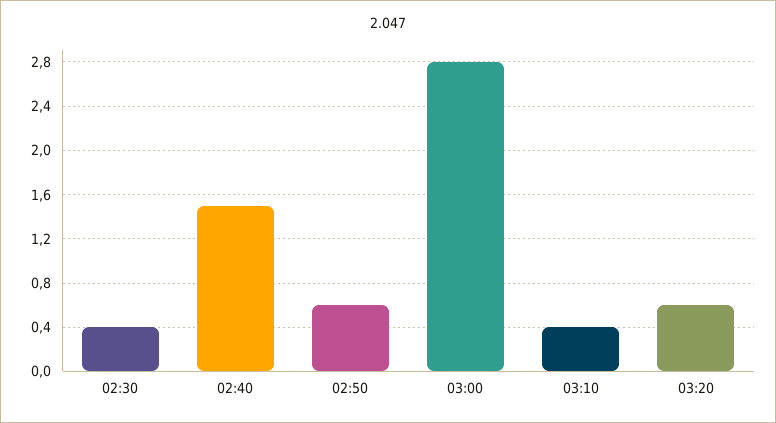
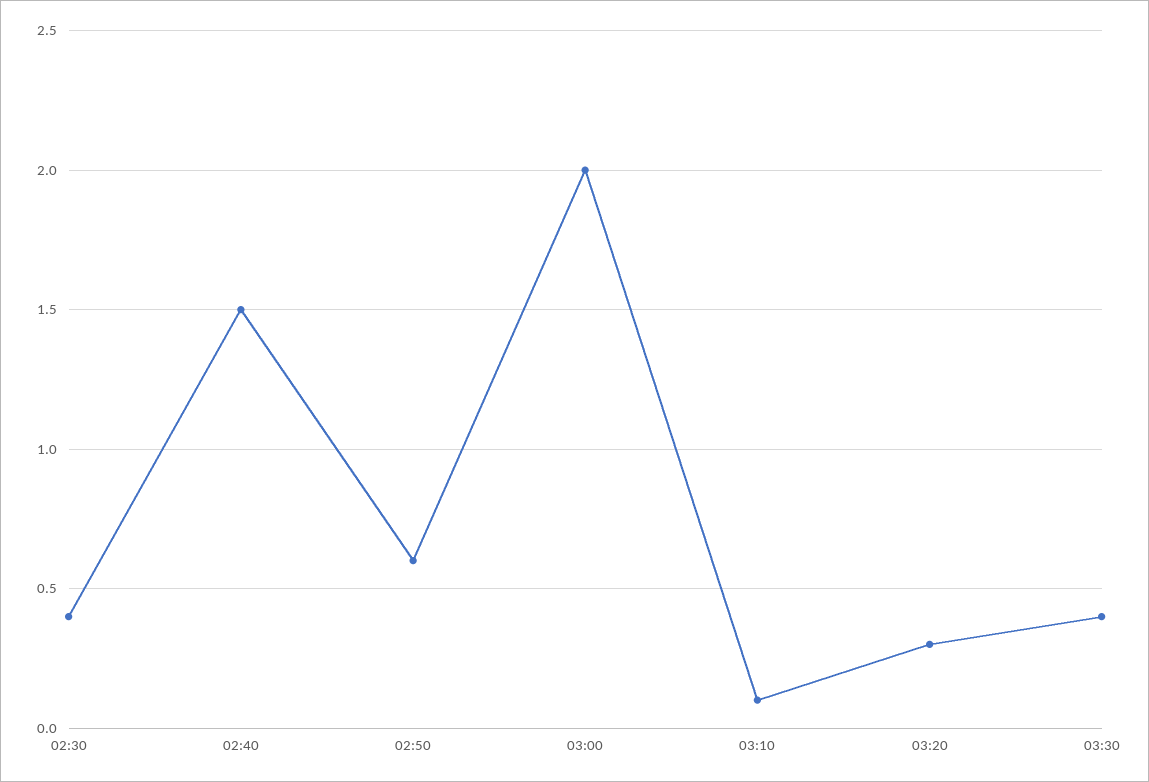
03:00: 2.8 -> 2
03:10: 0.4 -> 0.1
03:20: 0.6 -> 0.3
03:30: none -> 0.4

